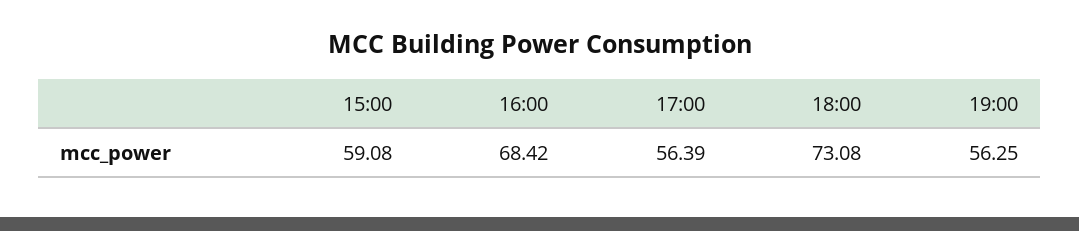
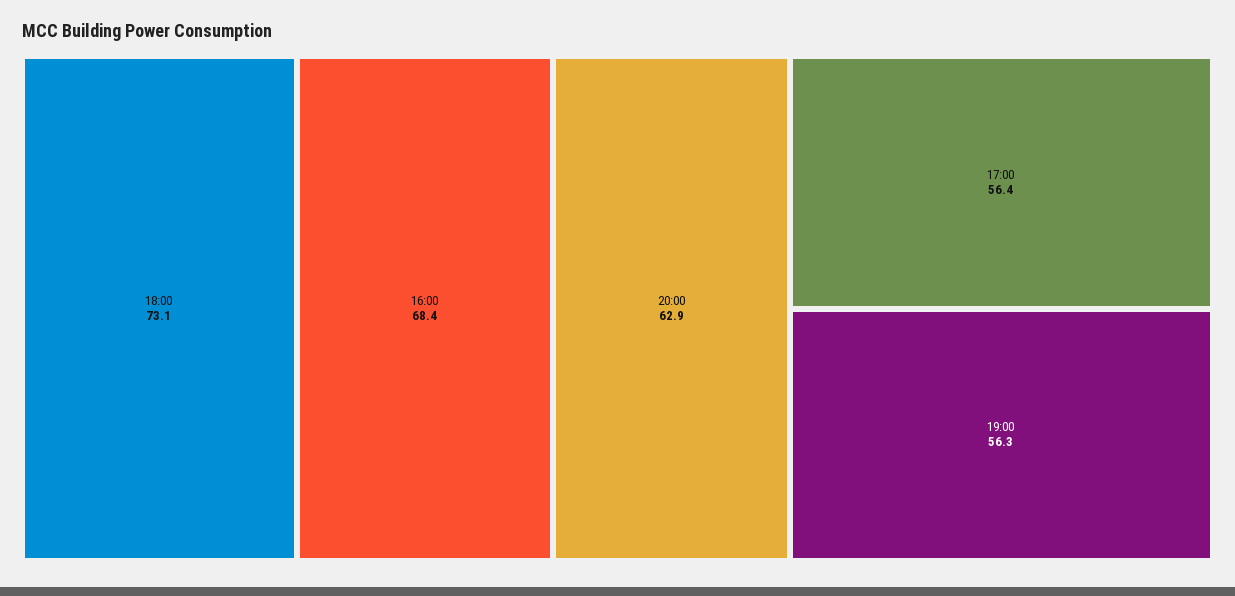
15:00: 59.08 -> none
20:00: none -> 62.9

